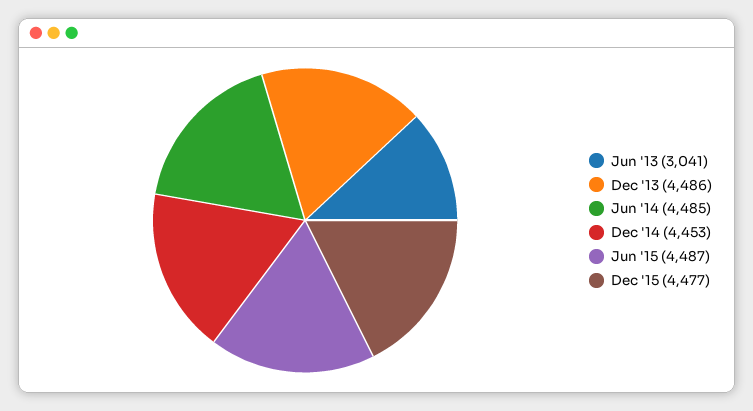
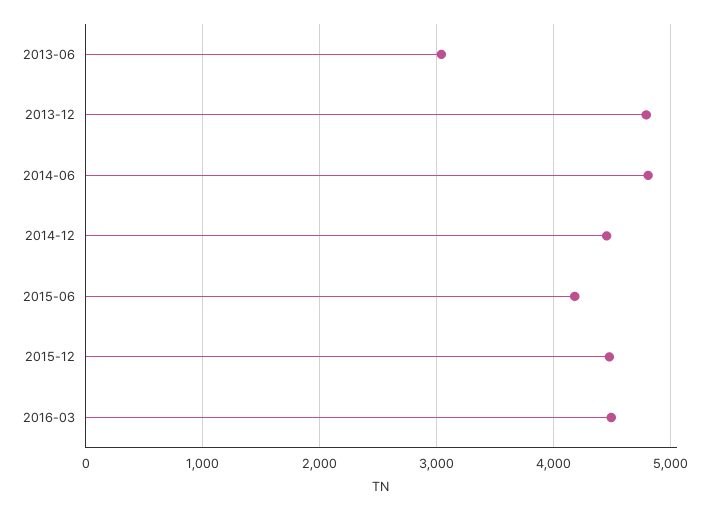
Dec '13: 4486 -> 4800
Jun '14: 4485 -> 4800
Jun '15: 4487 -> 4200
2016-03: none -> 4500

